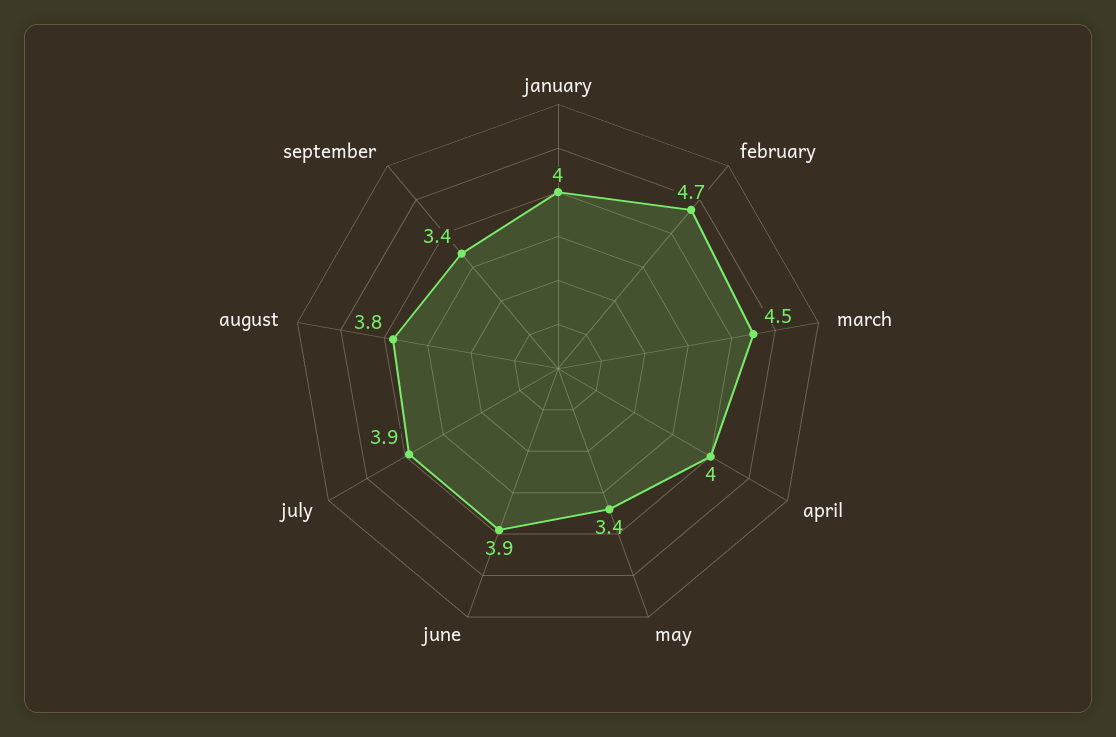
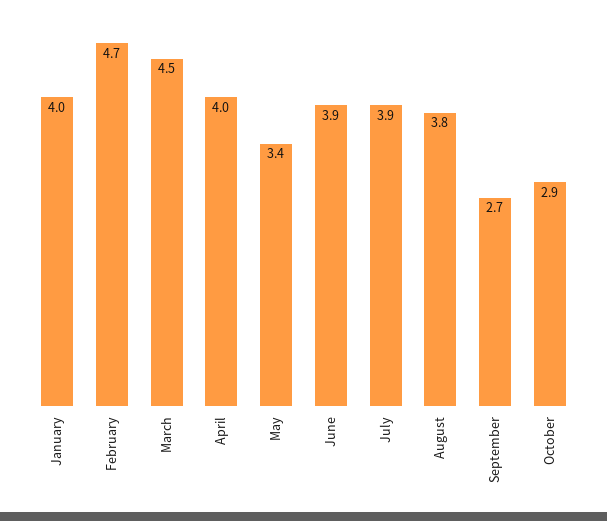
september: 3.4 -> 2.7
October: none -> 2.9

